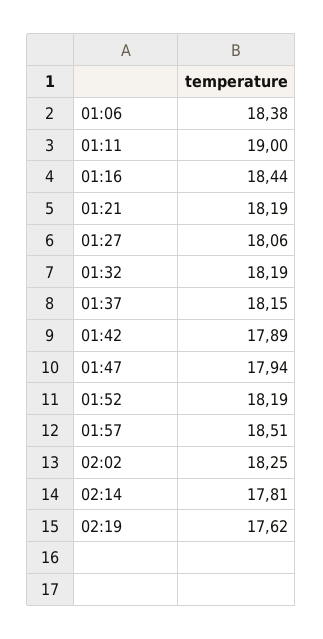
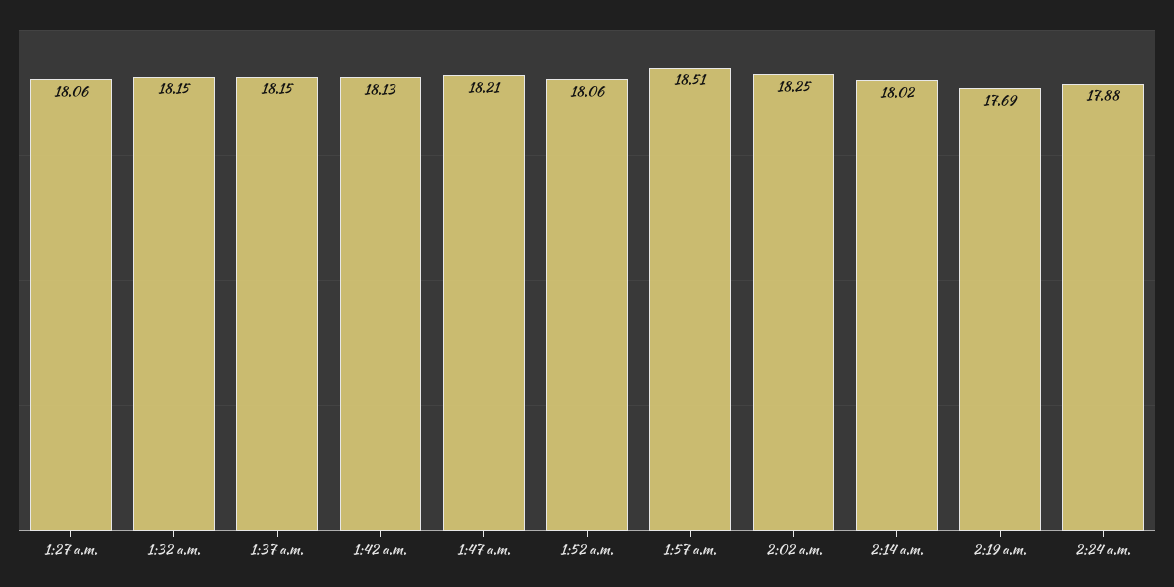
01:06: 18.38 -> none
01:11: 19 -> none
01:16: 18.44 -> none
01:21: 18.19 -> none
01:32: 18.19 -> 18.15
01:42: 17.89 -> 18.13
01:47: 17.94 -> 18.21
01:52: 18.19 -> 18.06
02:14: 17.81 -> 18.02
02:19: 17.62 -> 17.69
2:24 a.m.: none -> 17.88

